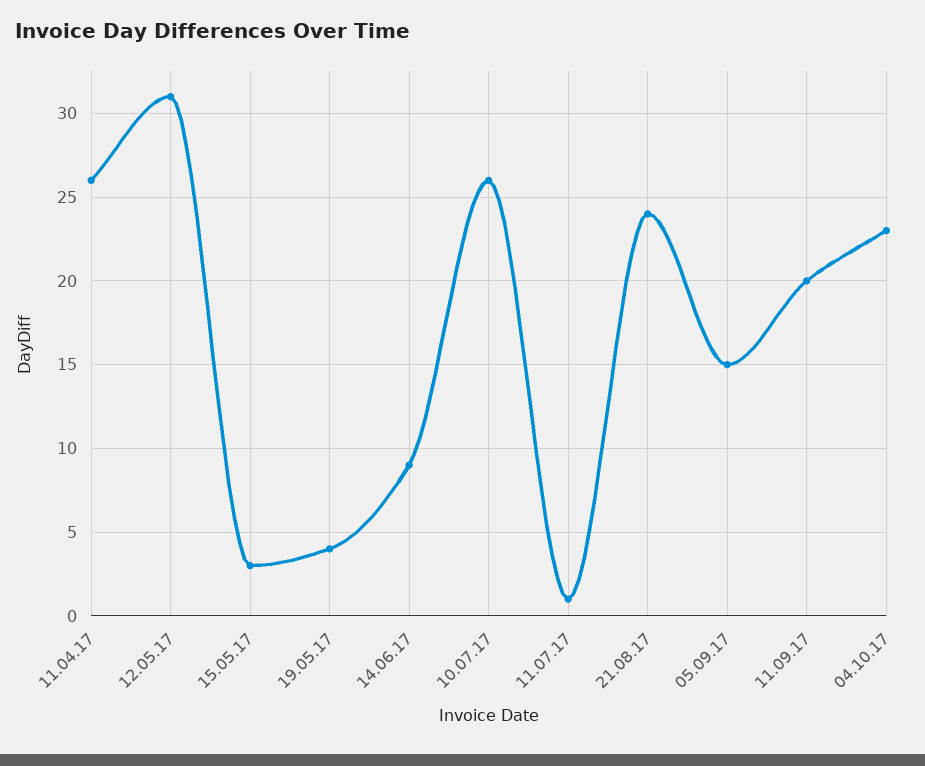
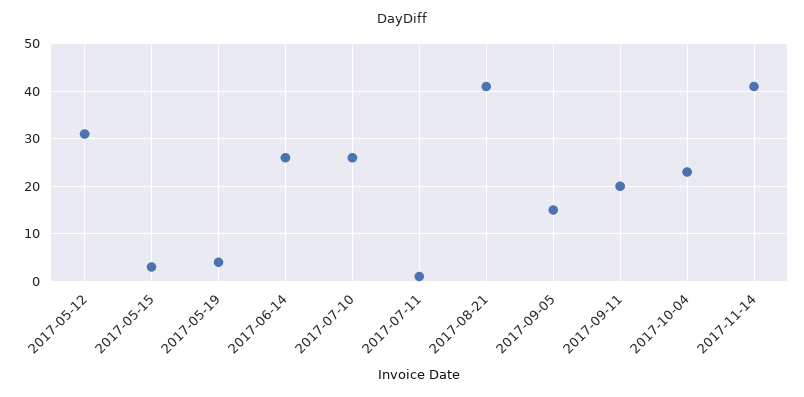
11.04.17: 26 -> none
14.06.17: 9 -> 25
21.08.17: 24 -> 40
2017-11-14: none -> 40

